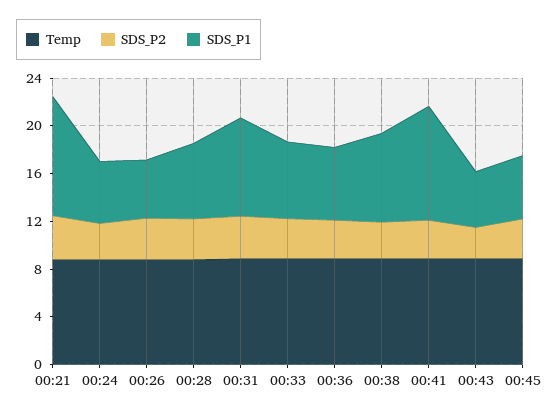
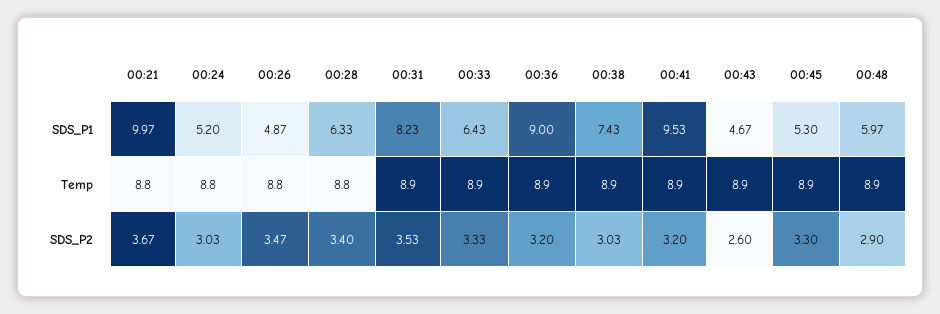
SDS_P1, 00:36: 6 -> 9
SDS_P1, 00:48: none -> 5.97
Temp, 00:48: none -> 8.9
SDS_P2, 00:48: none -> 2.9

